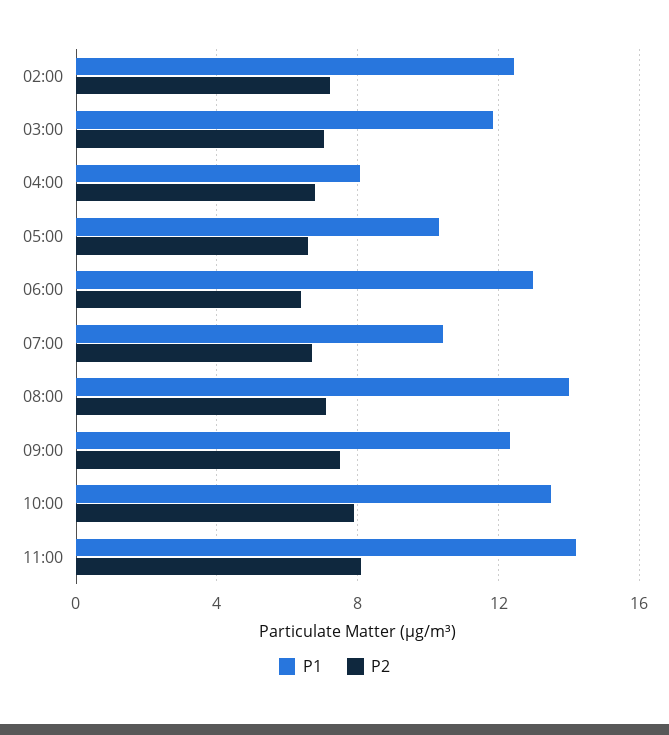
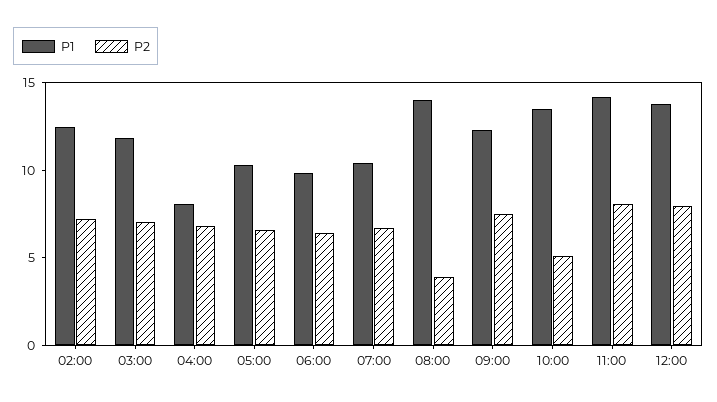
P1, 06:00: 13 -> 10
P2, 08:00: 7 -> 4
P2, 10:00: 8 -> 5
P1, 12:00: none -> 14
P2, 12:00: none -> 8

